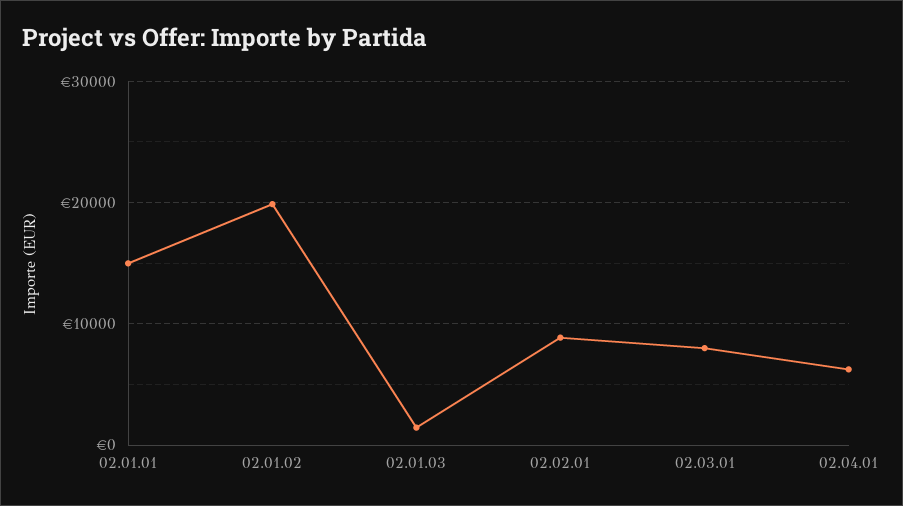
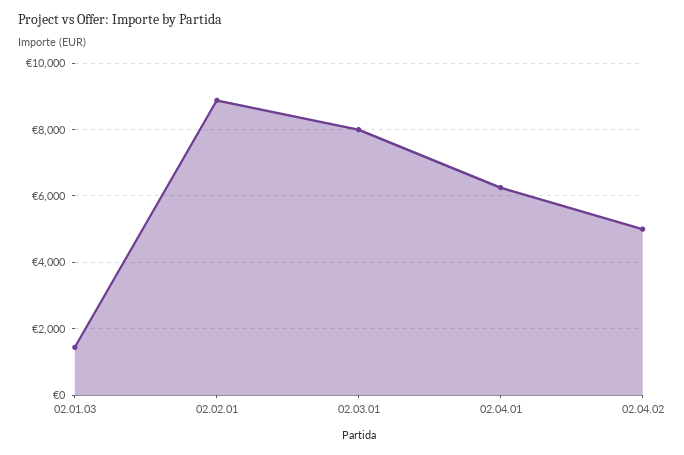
02.01.01: 15000 -> none
02.01.02: 20000 -> none
02.04.02: none -> 5000

